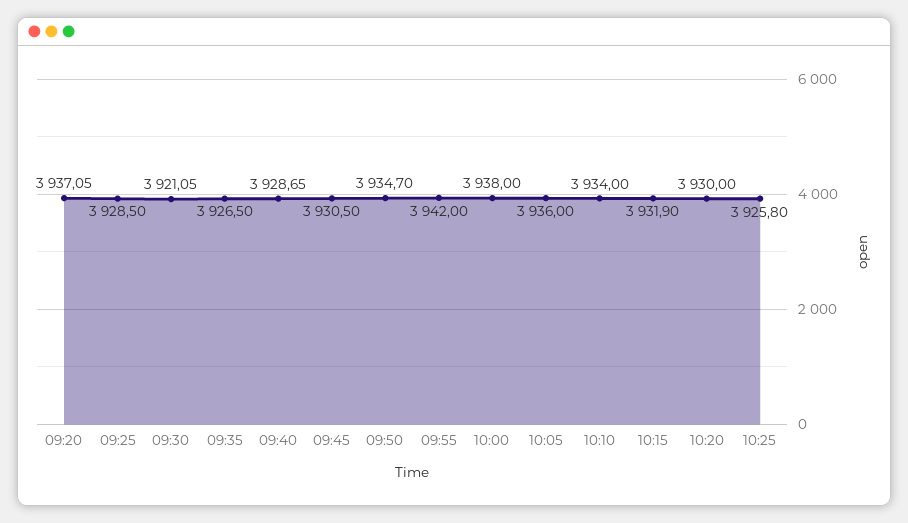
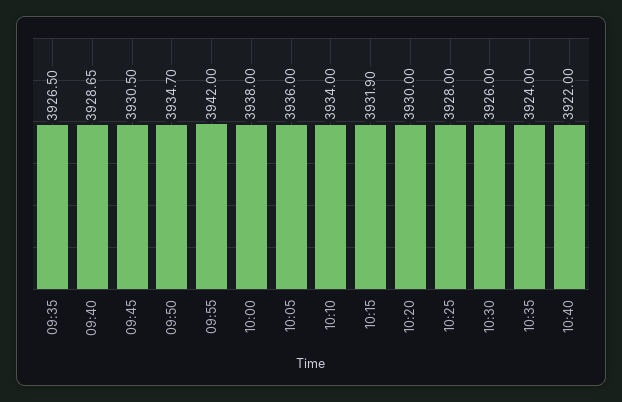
09:20: 3937.05 -> none
09:25: 3928.5 -> none
09:30: 3921.05 -> none
10:25: 3925.8 -> 3928
10:30: none -> 3926
10:35: none -> 3924
10:40: none -> 3922

